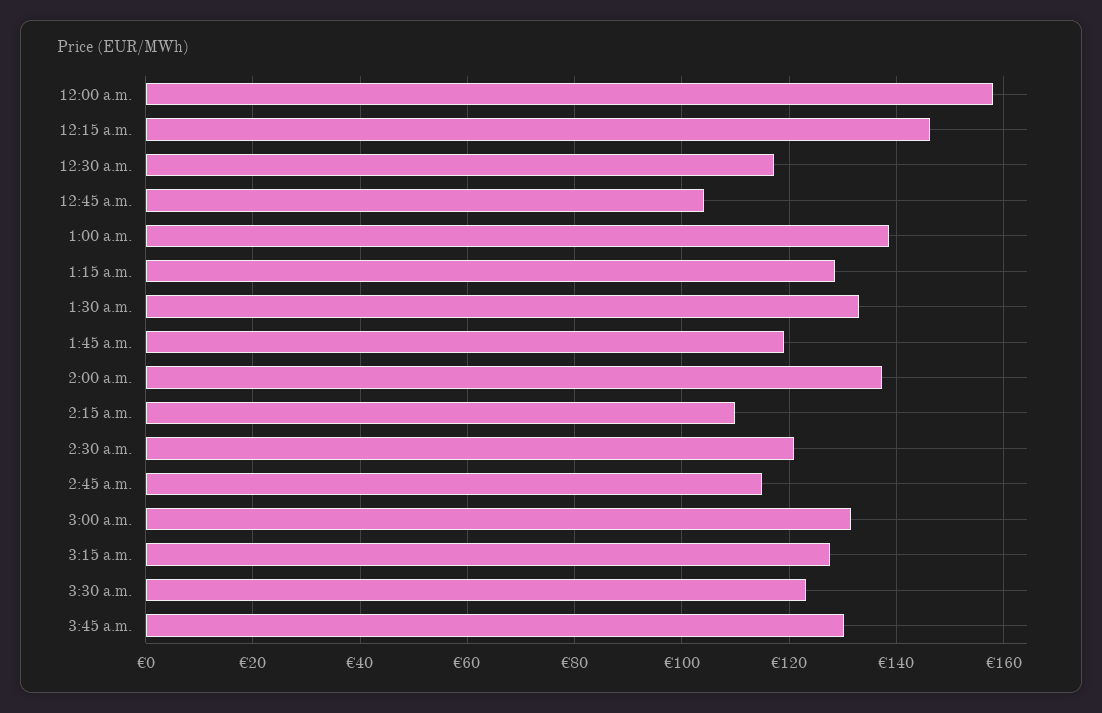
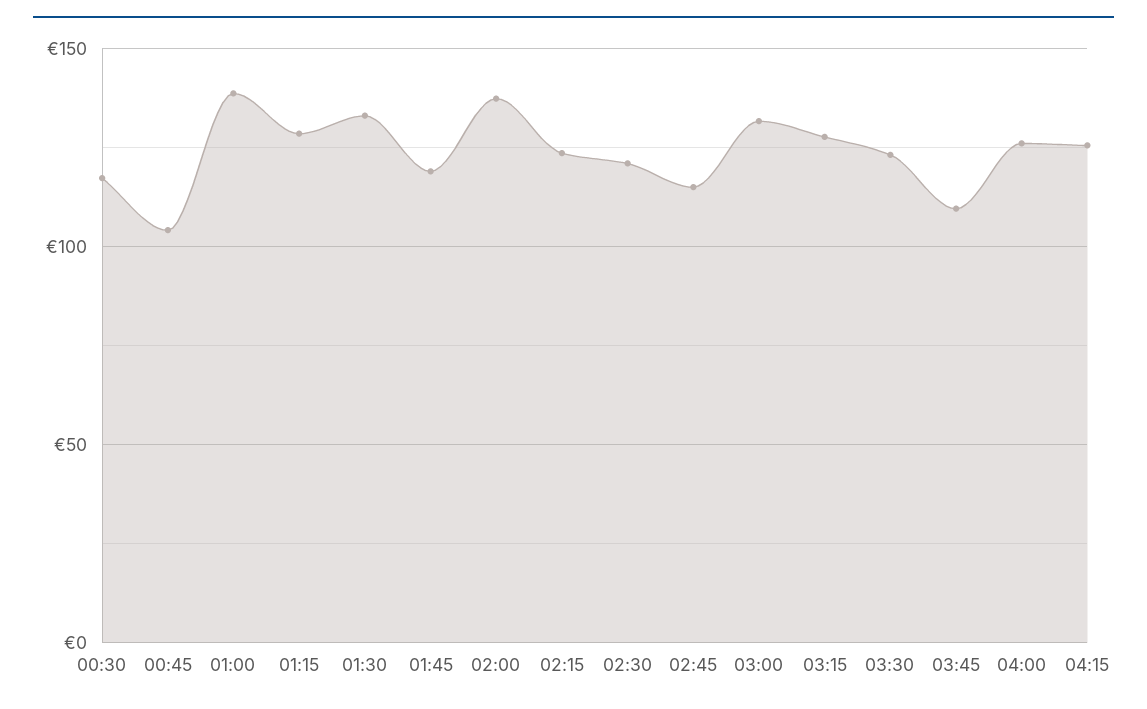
12:00 a.m.: 158 -> none
12:15 a.m.: 146 -> none
2:15 a.m.: 110 -> 125
3:45 a.m.: 130 -> 110
04:00: none -> 125
04:15: none -> 125

